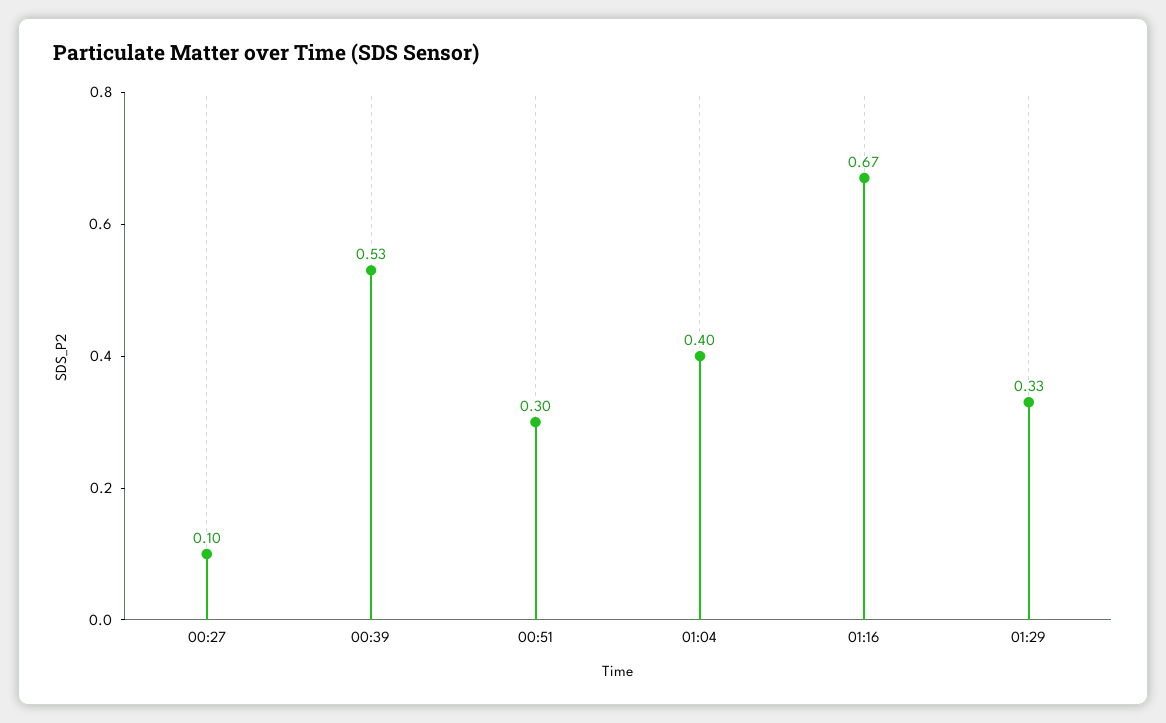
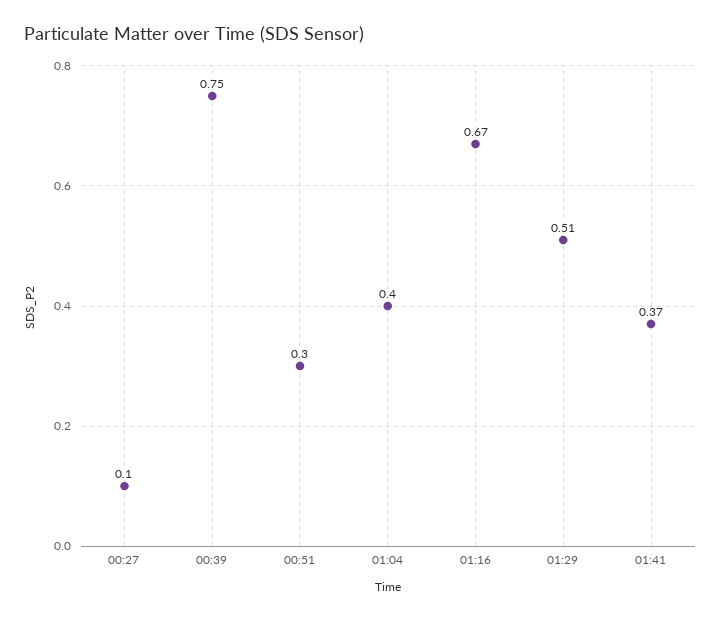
00:39: 0.53 -> 0.75
01:29: 0.33 -> 0.51
01:41: none -> 0.37

